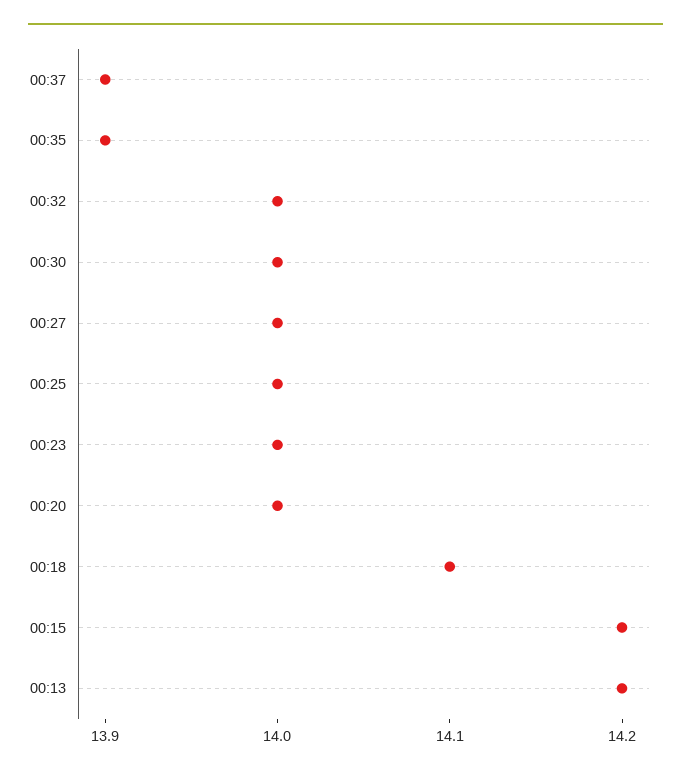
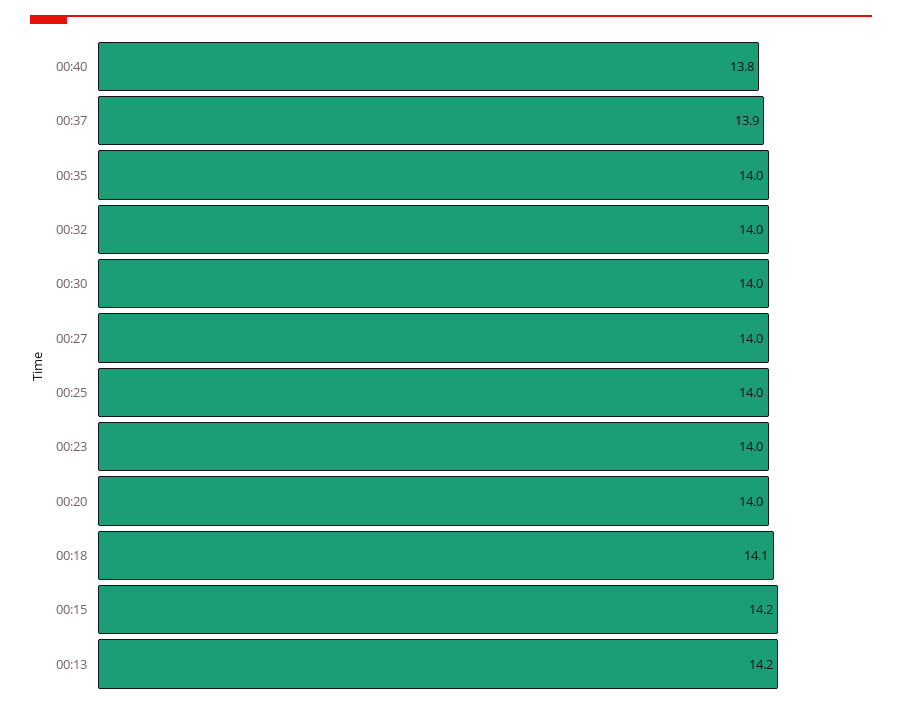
00:35: 13.9 -> 14
00:40: none -> 13.8

